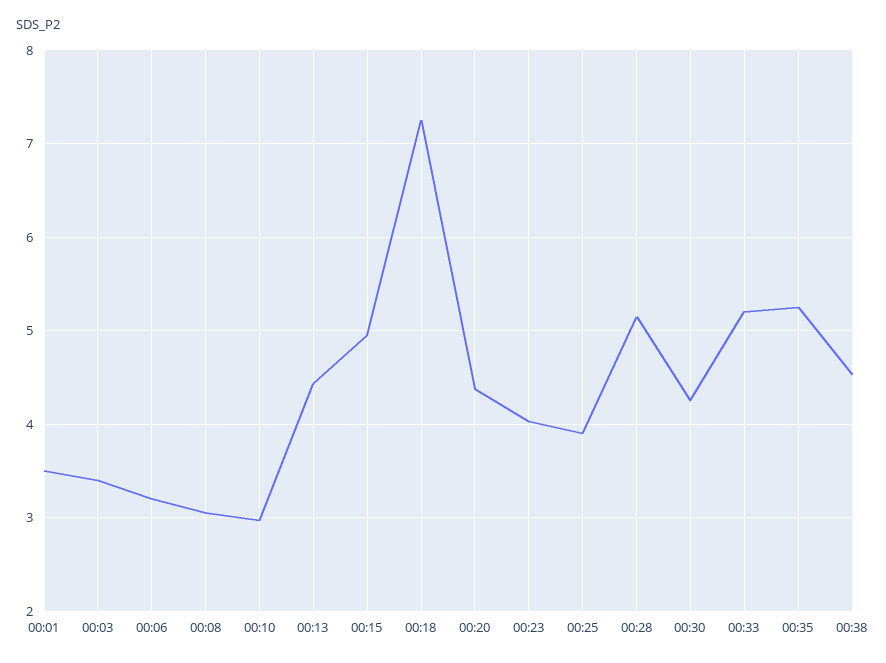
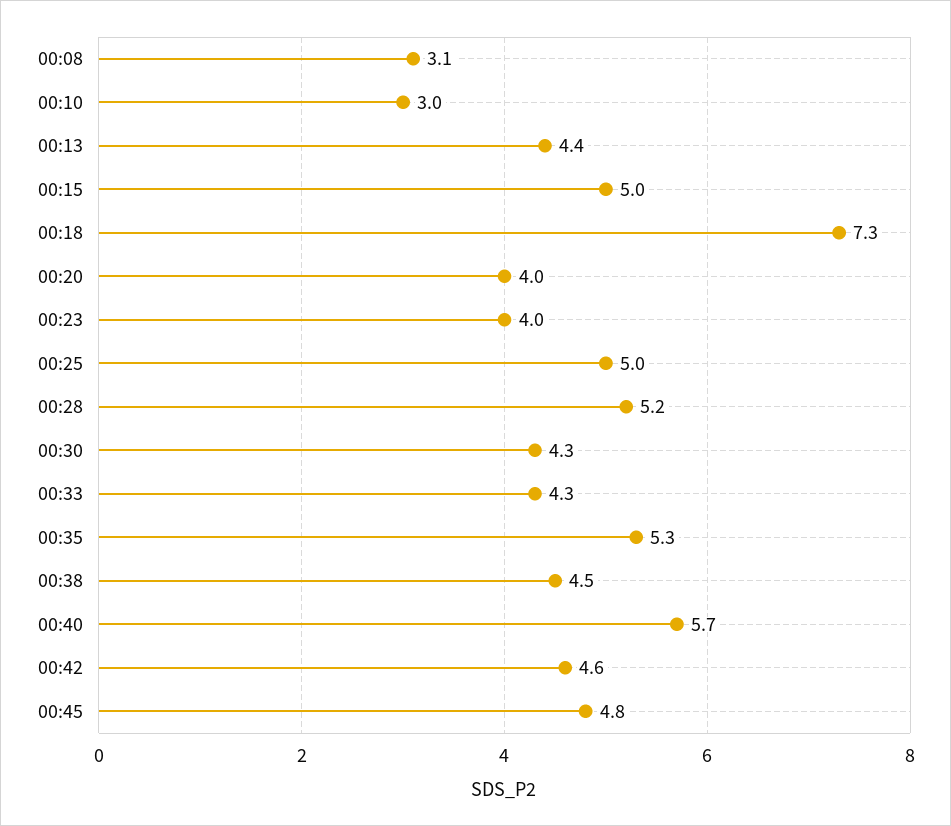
00:01: 3.5 -> none
00:03: 3.4 -> none
00:06: 3.2 -> none
00:20: 4.4 -> 4
00:25: 3.9 -> 5
00:33: 5.2 -> 4.3
00:40: none -> 5.7
00:42: none -> 4.6
00:45: none -> 4.8

